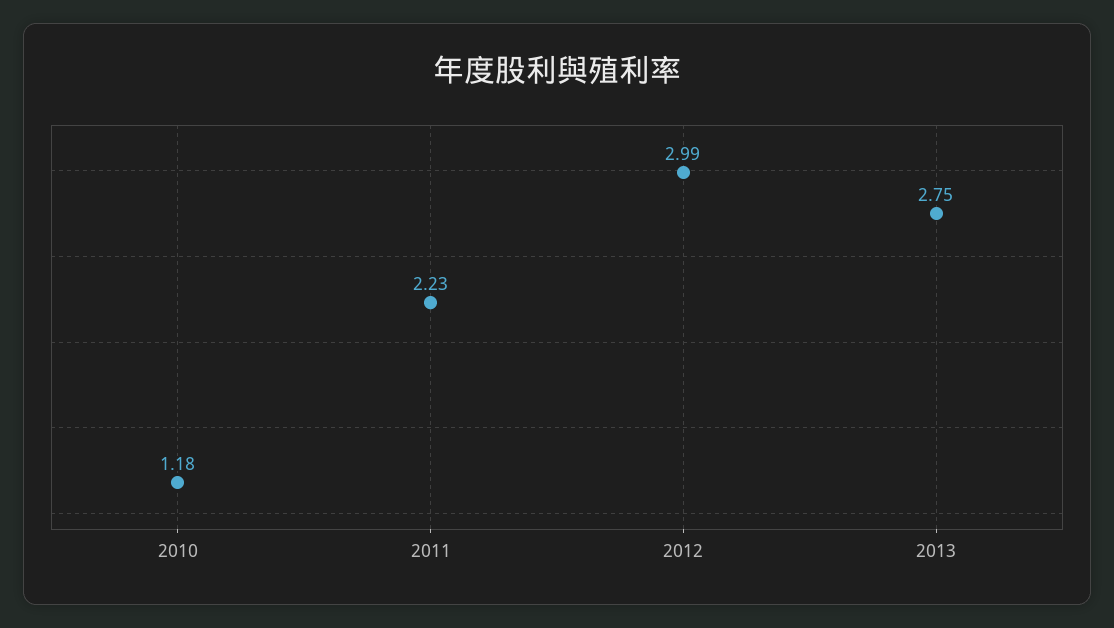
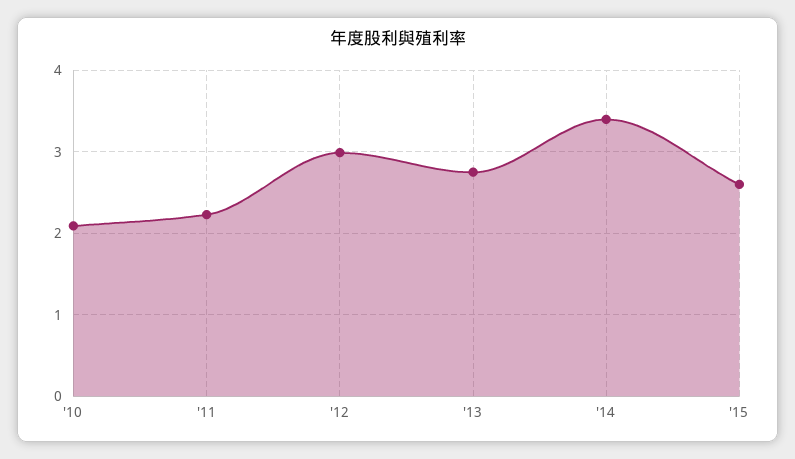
2010: 1.18 -> 2.1
'14: none -> 3.4
'15: none -> 2.6

